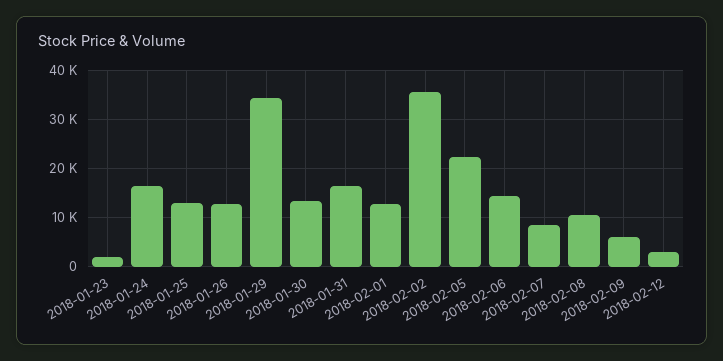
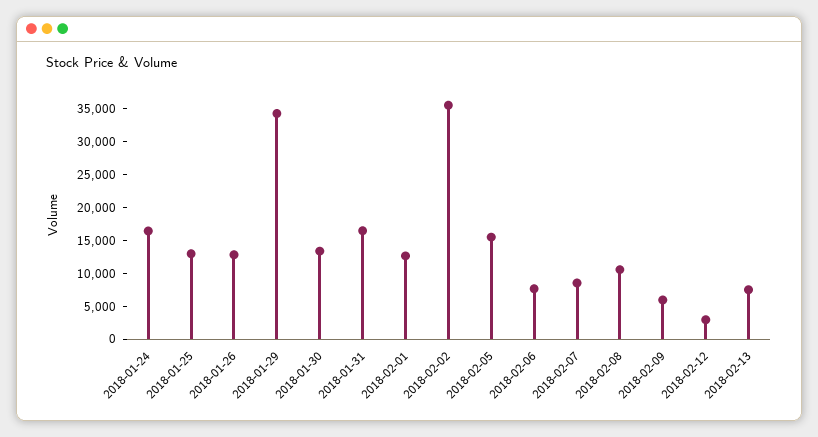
2018-01-23: 2000 -> none
2018-02-05: 22000 -> 15000
2018-02-06: 14000 -> 7500
2018-02-13: none -> 7500

